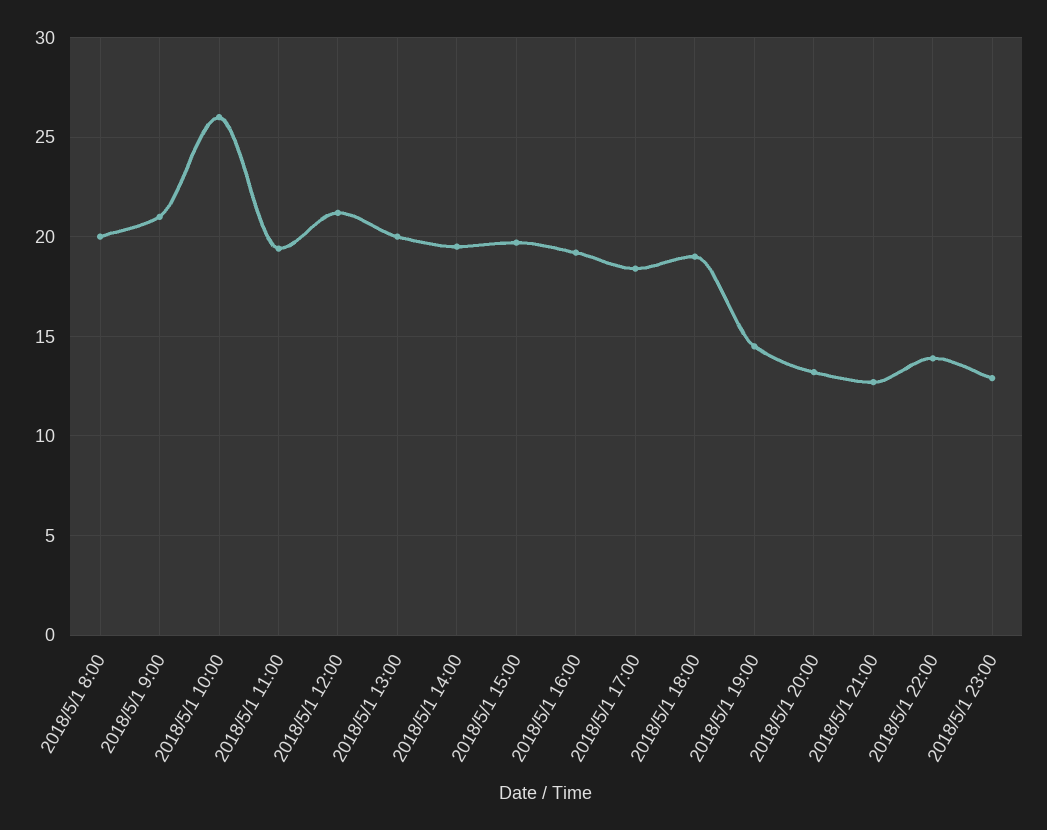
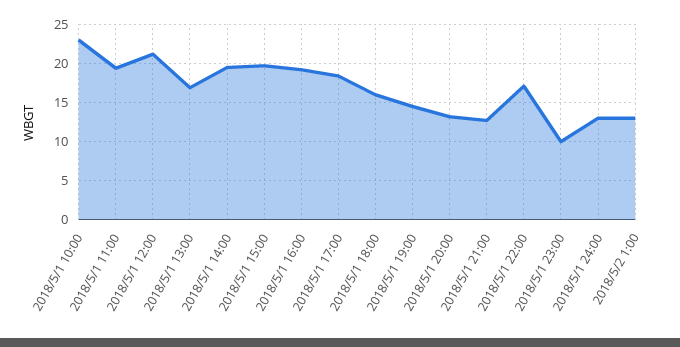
2018/5/1 8:00: 20 -> none
2018/5/1 9:00: 21 -> none
2018/5/1 10:00: 26 -> 23
2018/5/1 13:00: 20 -> 17
2018/5/1 18:00: 19 -> 16
2018/5/1 22:00: 14 -> 17
2018/5/1 23:00: 13 -> 10
2018/5/1 24:00: none -> 13
2018/5/2 1:00: none -> 13

